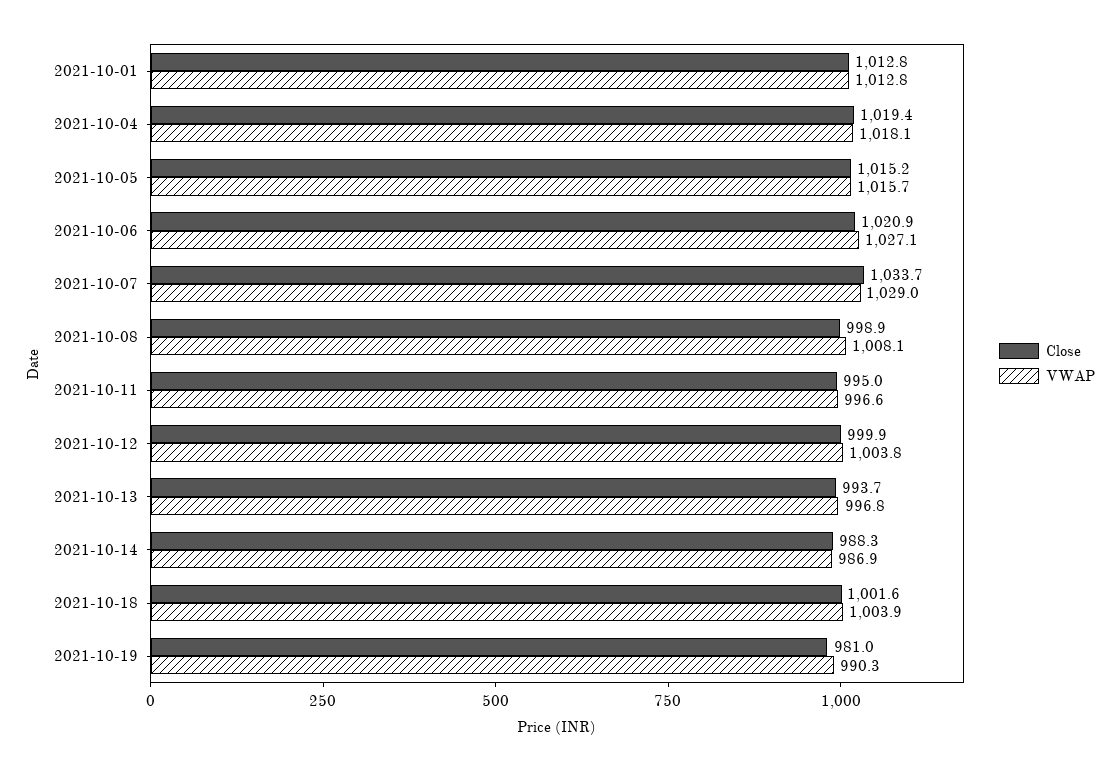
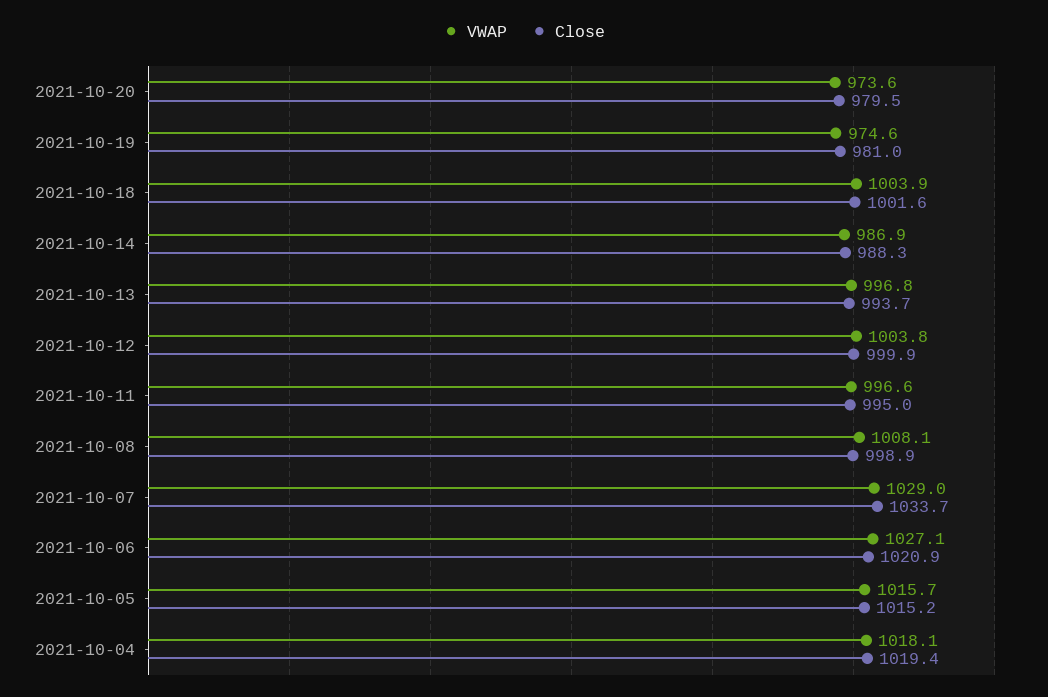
Close, 2021-10-01: 1012.8 -> none
VWAP, 2021-10-01: 1012.8 -> none
VWAP, 2021-10-19: 990.3 -> 974.6
VWAP, 2021-10-20: none -> 973.6
Close, 2021-10-20: none -> 979.5

